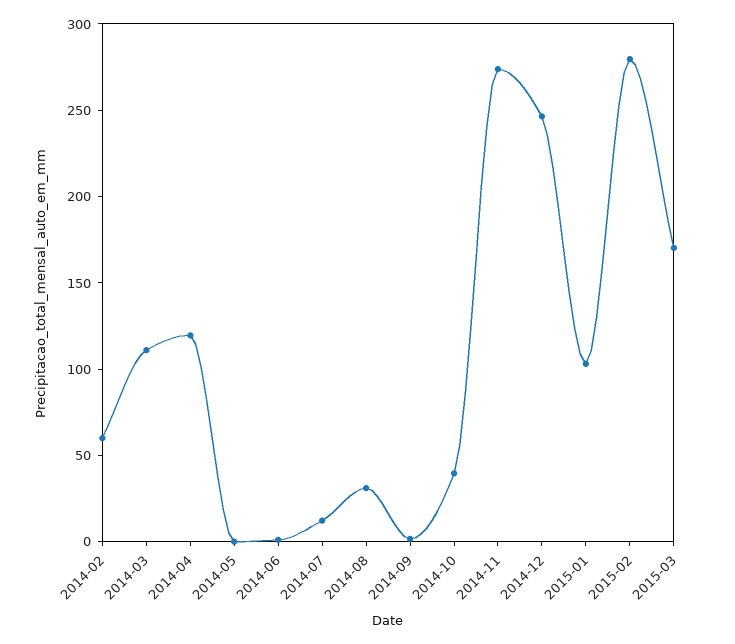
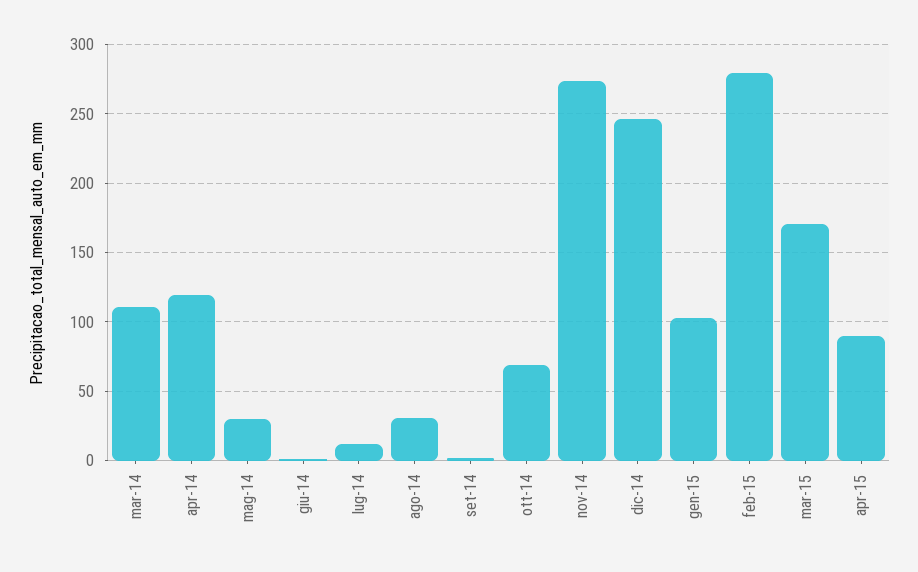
2014-02: 60 -> none
2014-05: 0 -> 30
2014-10: 40 -> 70
apr-15: none -> 90

